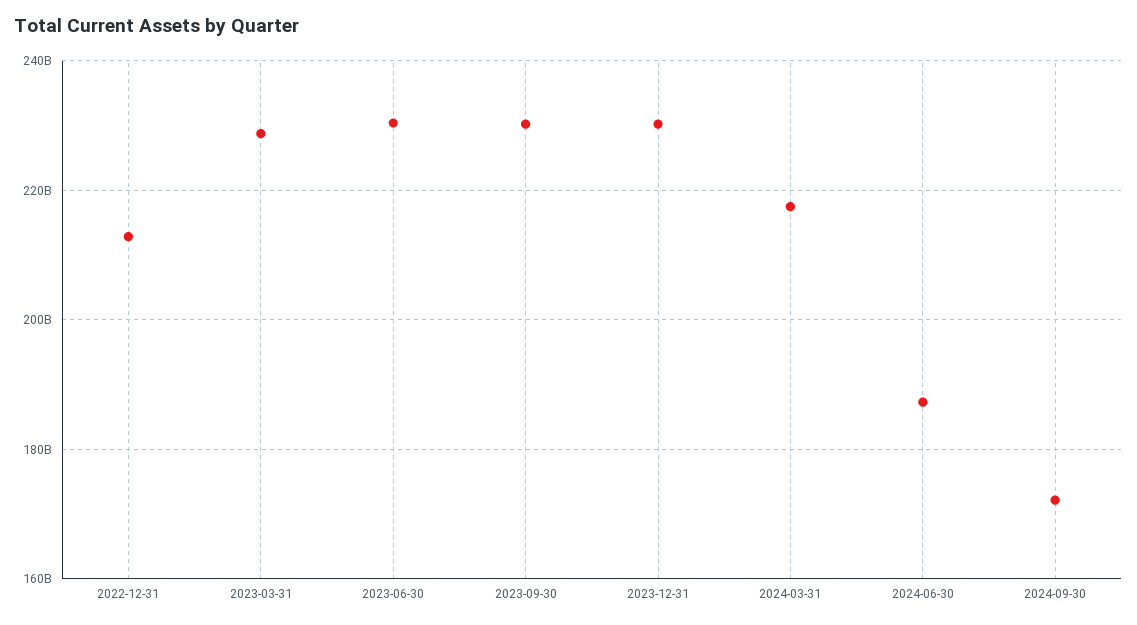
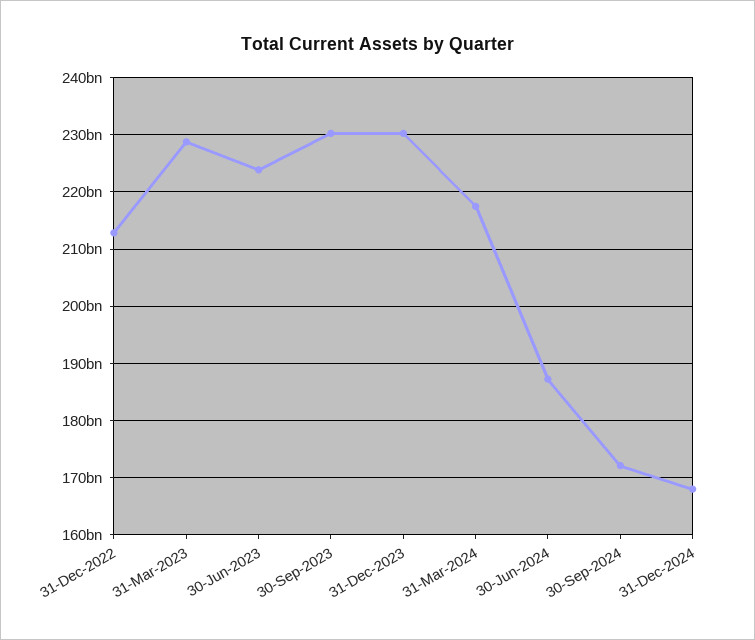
2023-06-30: 230000000000 -> 224000000000
31-Dec-2024: none -> 168000000000

